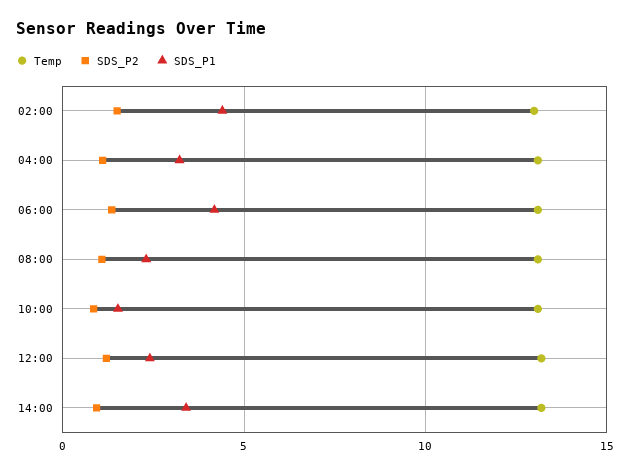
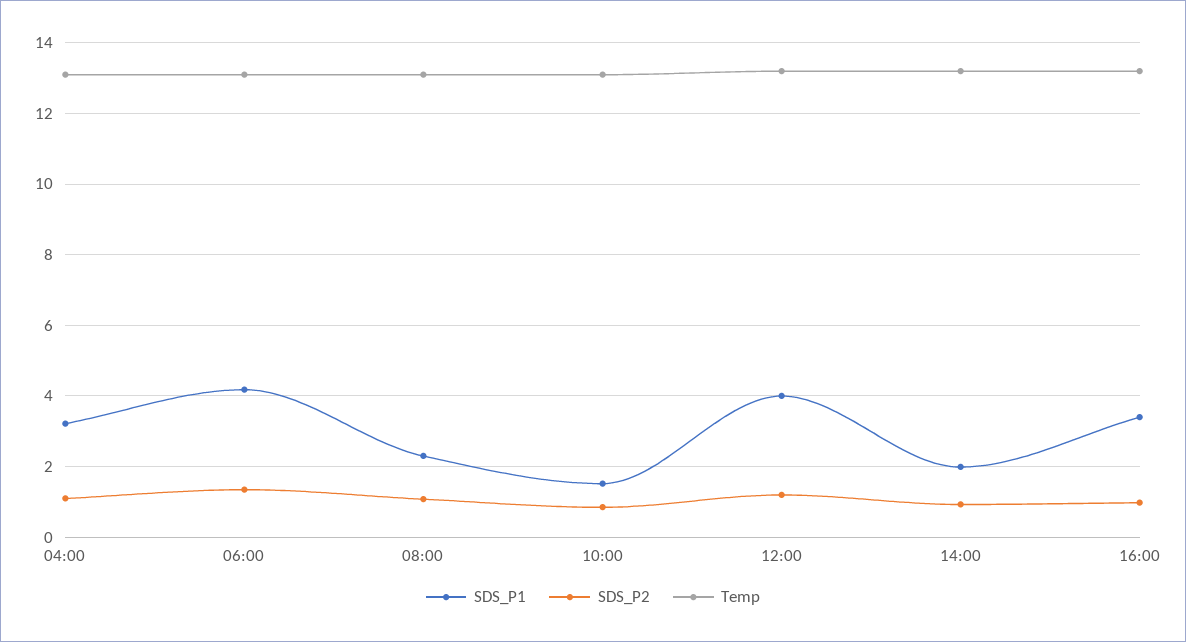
Temp, 02:00: 13 -> none
SDS_P2, 02:00: 1.5 -> none
SDS_P1, 02:00: 4.5 -> none
SDS_P1, 12:00: 2.5 -> 4
SDS_P1, 14:00: 3.5 -> 2
SDS_P1, 16:00: none -> 3.4
SDS_P2, 16:00: none -> 1
Temp, 16:00: none -> 13.2

